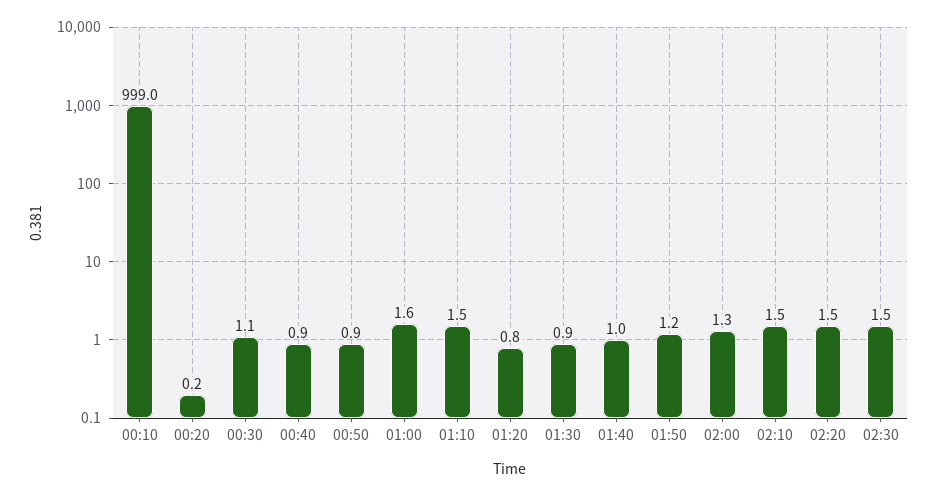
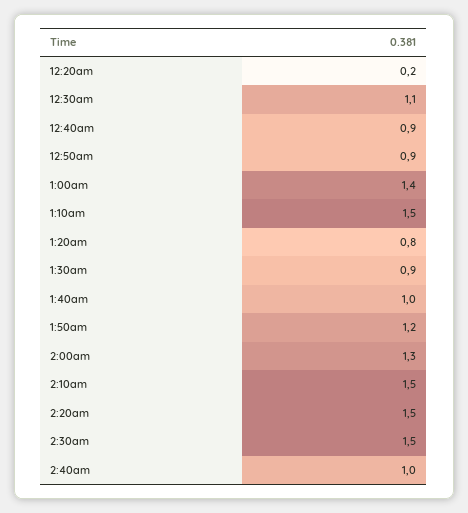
00:10: 999 -> none
01:00: 1.6 -> 1.4
2:40am: none -> 1

